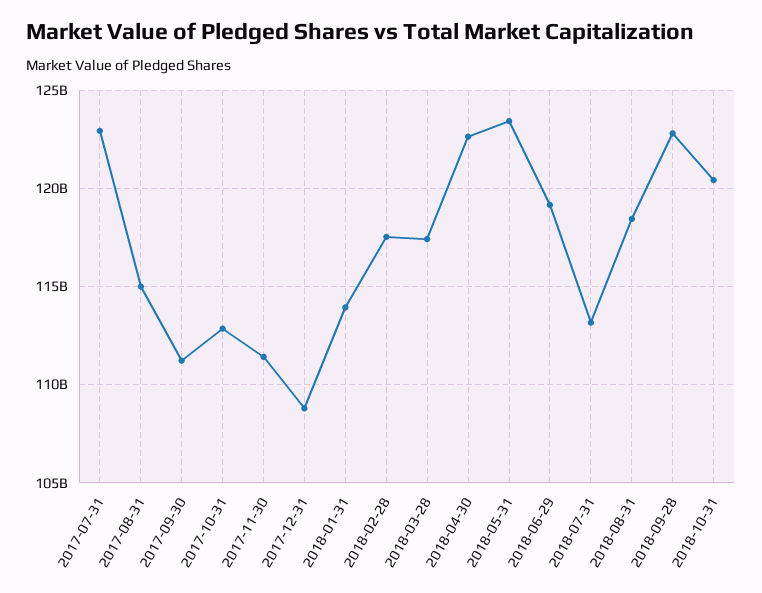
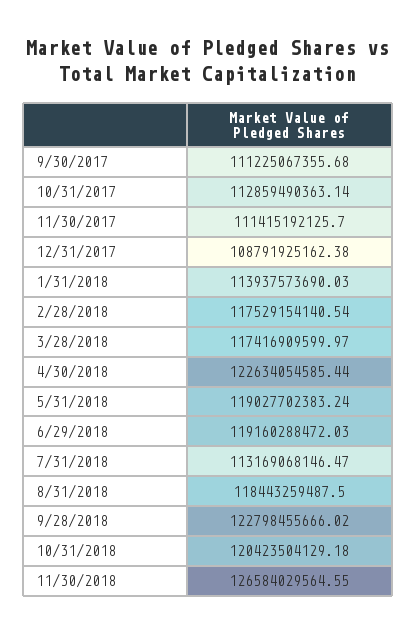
2017-07-31: 123000000000 -> none
2017-08-31: 115000000000 -> none
2018-05-31: 123500000000 -> 119027702383.24
11/30/2018: none -> 126584029564.55

